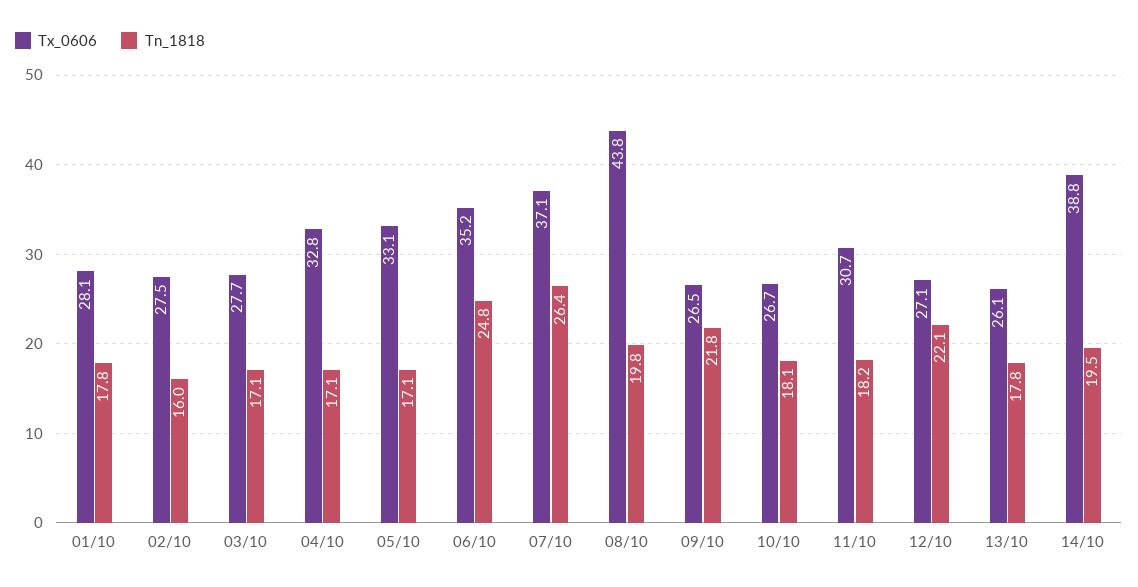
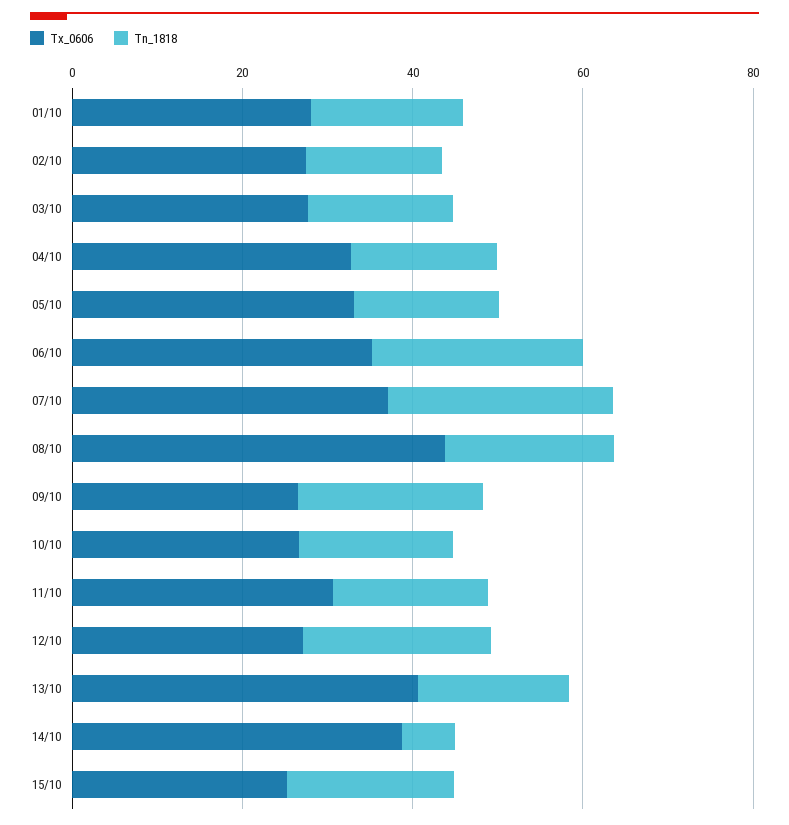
Tx_0606, 13/10: 26.1 -> 40
Tn_1818, 14/10: 19.5 -> 5
Tx_0606, 15/10: none -> 25
Tn_1818, 15/10: none -> 20

